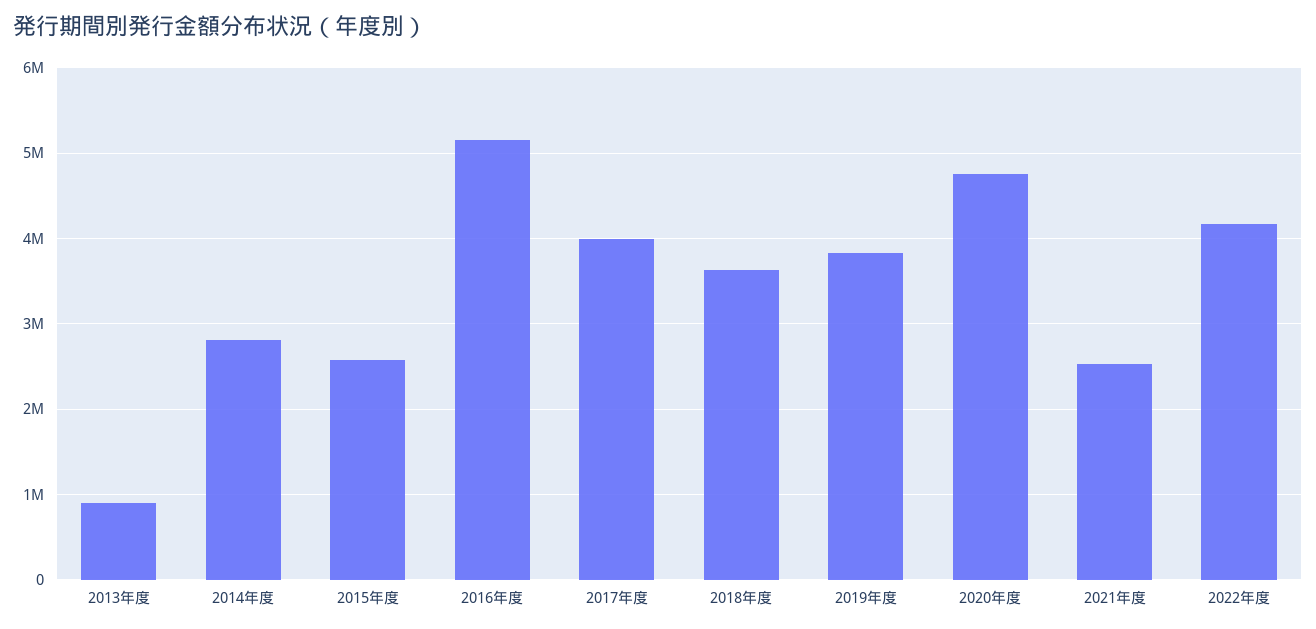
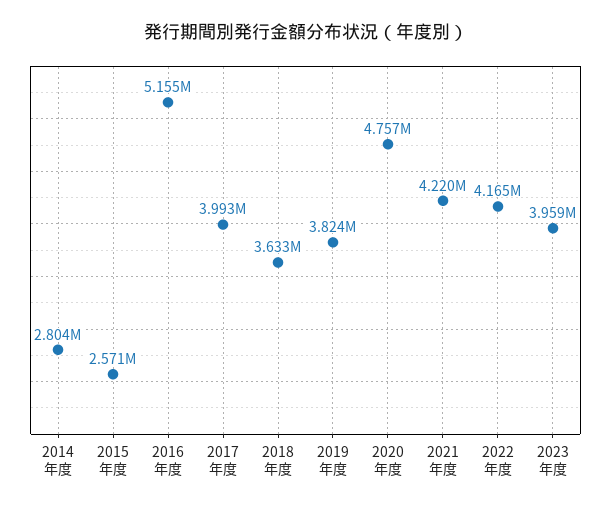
2013年度: 900000 -> none
2021年度: 2500000 -> 4220000
2023年度: none -> 3959000

